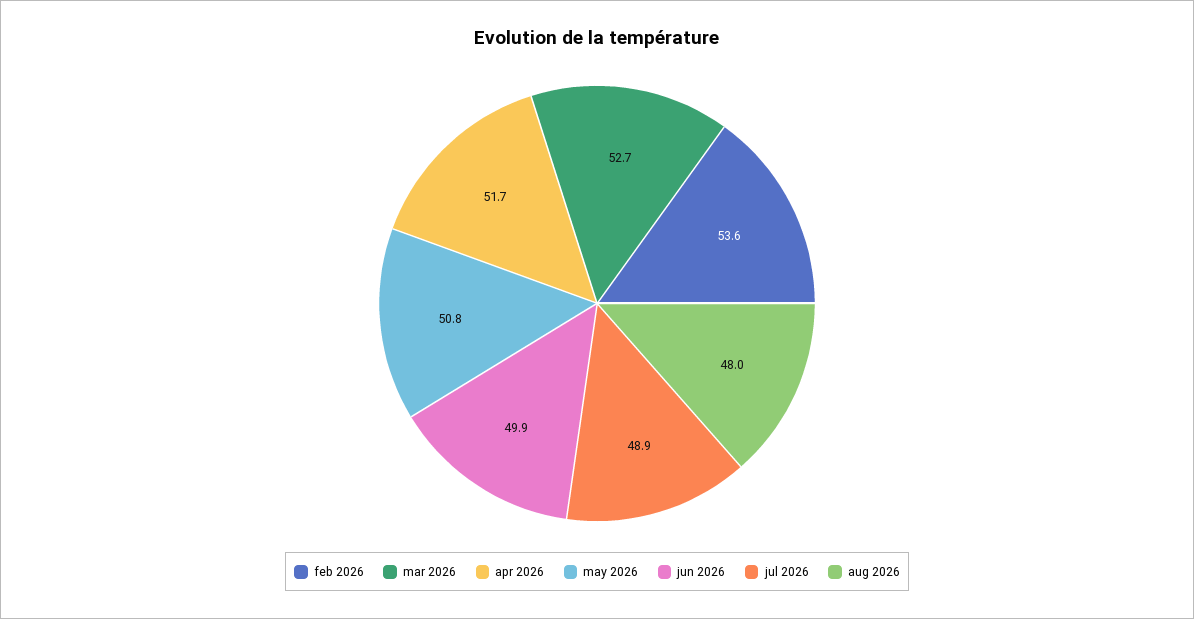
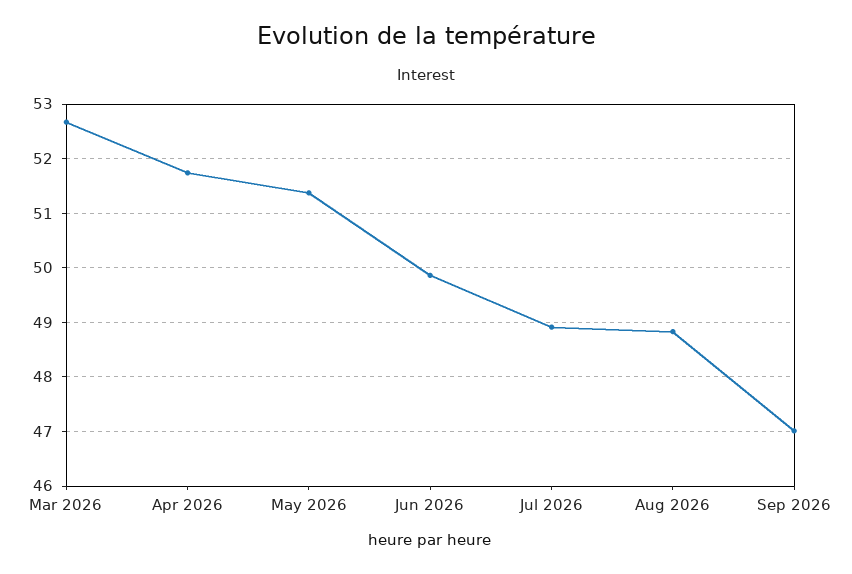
feb 2026: 53.6 -> none
may 2026: 50.8 -> 51.4
aug 2026: 48 -> 48.8
Sep 2026: none -> 47

